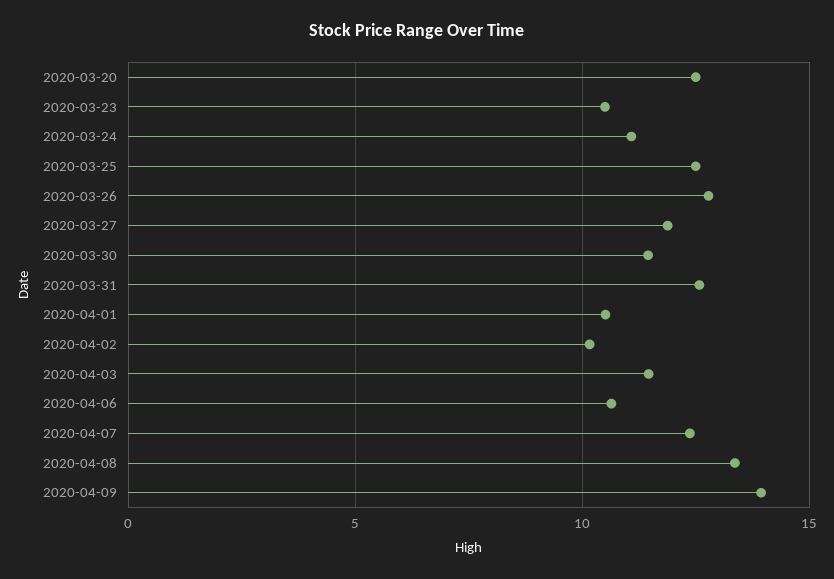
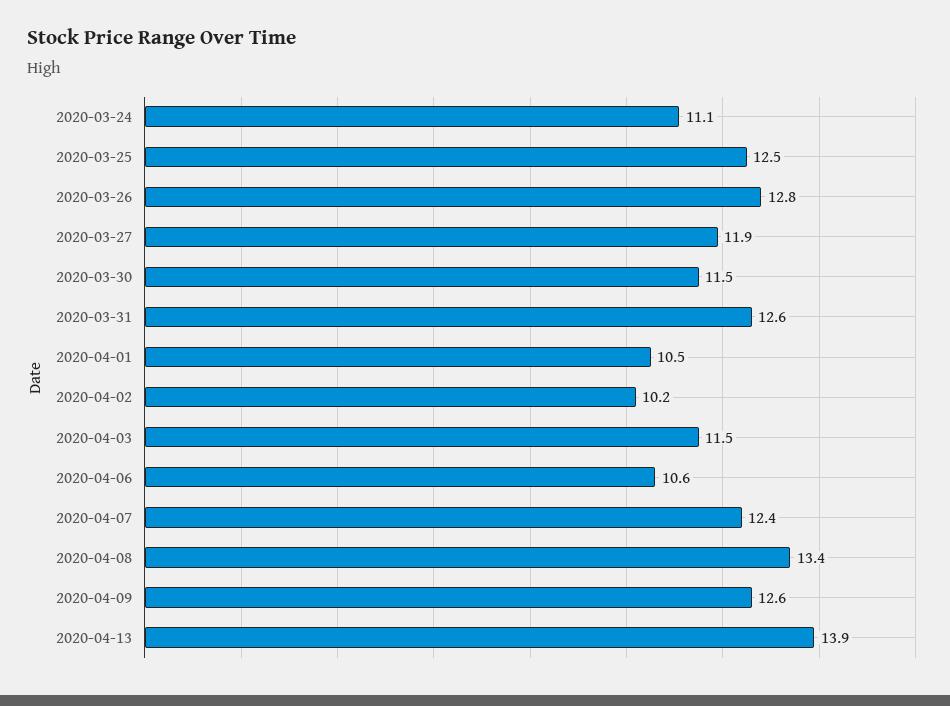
2020-03-20: 12.5 -> none
2020-03-23: 10.5 -> none
2020-04-09: 14 -> 12.6
2020-04-13: none -> 13.9

